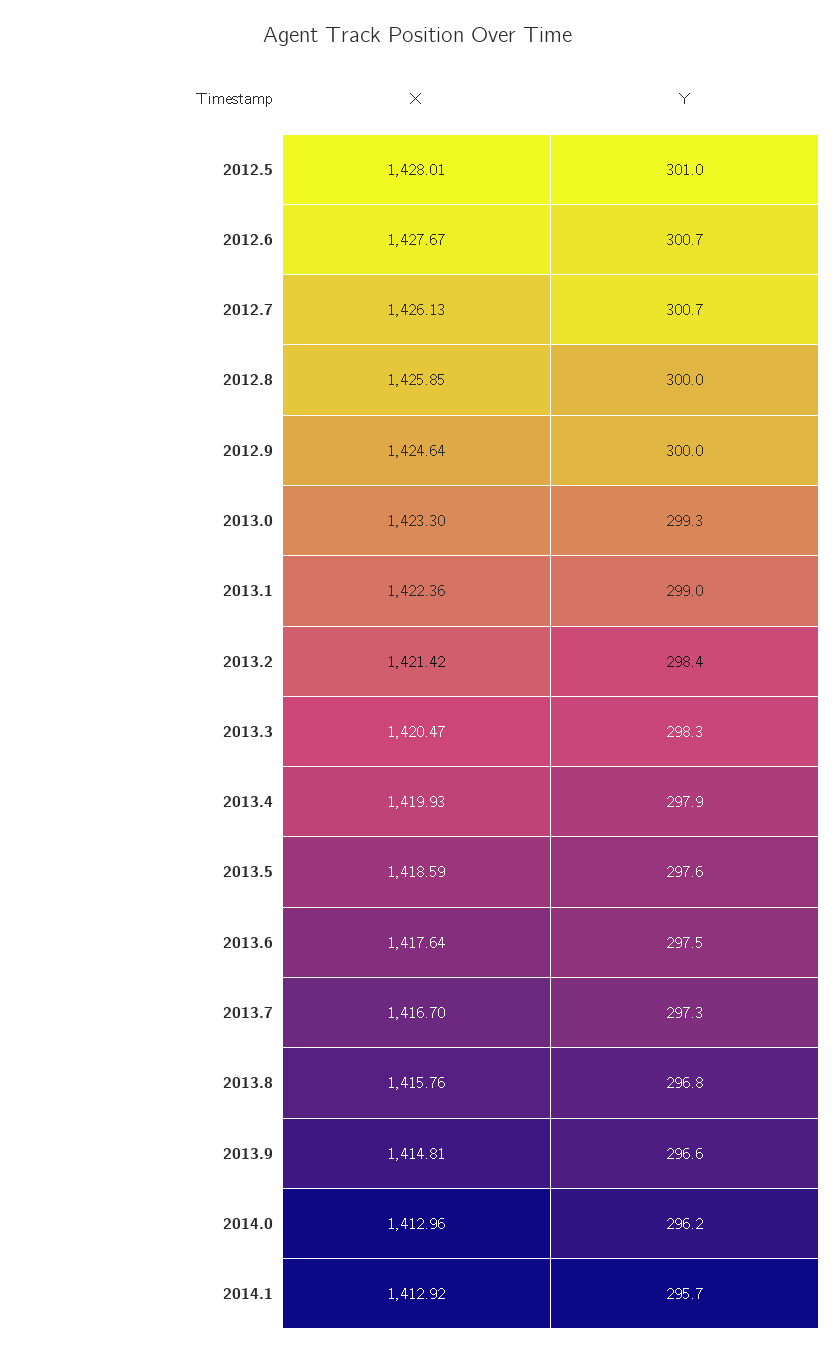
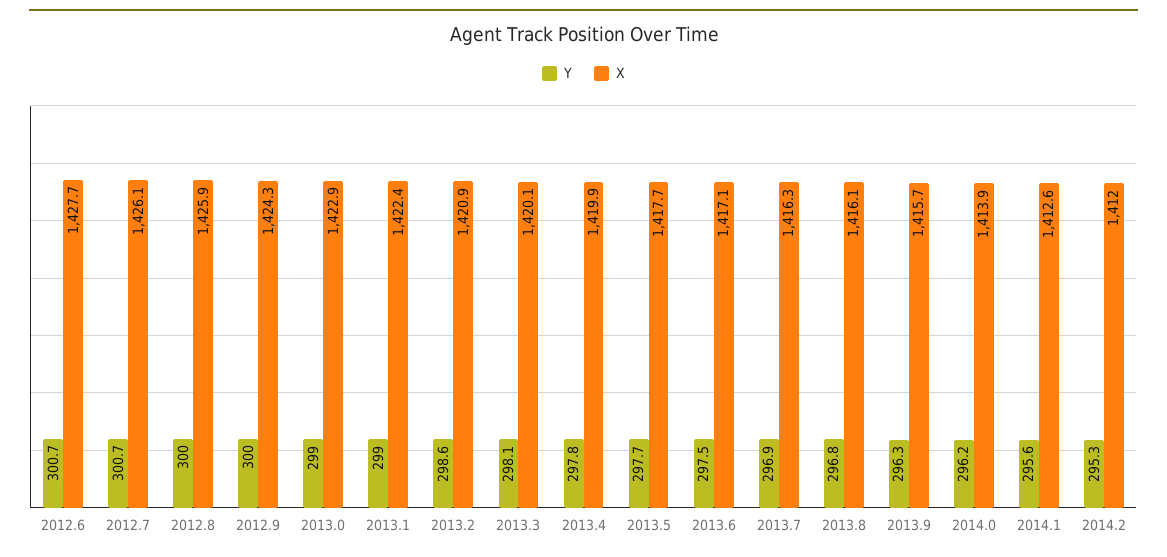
X, 2012.5: 1428.01 -> none
Y, 2012.5: 301 -> none
X, 2012.9: 1424.64 -> 1424.3
X, 2013.0: 1423.3 -> 1422.9
Y, 2013.0: 299.3 -> 299
X, 2013.2: 1421.42 -> 1420.9
Y, 2013.2: 298.4 -> 298.6
X, 2013.3: 1420.47 -> 1420.1
Y, 2013.3: 298.3 -> 298.1
Y, 2013.4: 297.9 -> 297.8
X, 2013.5: 1418.59 -> 1417.7
Y, 2013.5: 297.6 -> 297.7
X, 2013.6: 1417.64 -> 1417.1
X, 2013.7: 1416.7 -> 1416.3
Y, 2013.7: 297.3 -> 296.9
X, 2013.8: 1415.76 -> 1416.1
X, 2013.9: 1414.81 -> 1415.7
Y, 2013.9: 296.6 -> 296.3
X, 2014.0: 1412.96 -> 1413.9
X, 2014.1: 1412.92 -> 1412.6
Y, 2014.1: 295.7 -> 295.6
Y, 2014.2: none -> 295.3
X, 2014.2: none -> 1412

